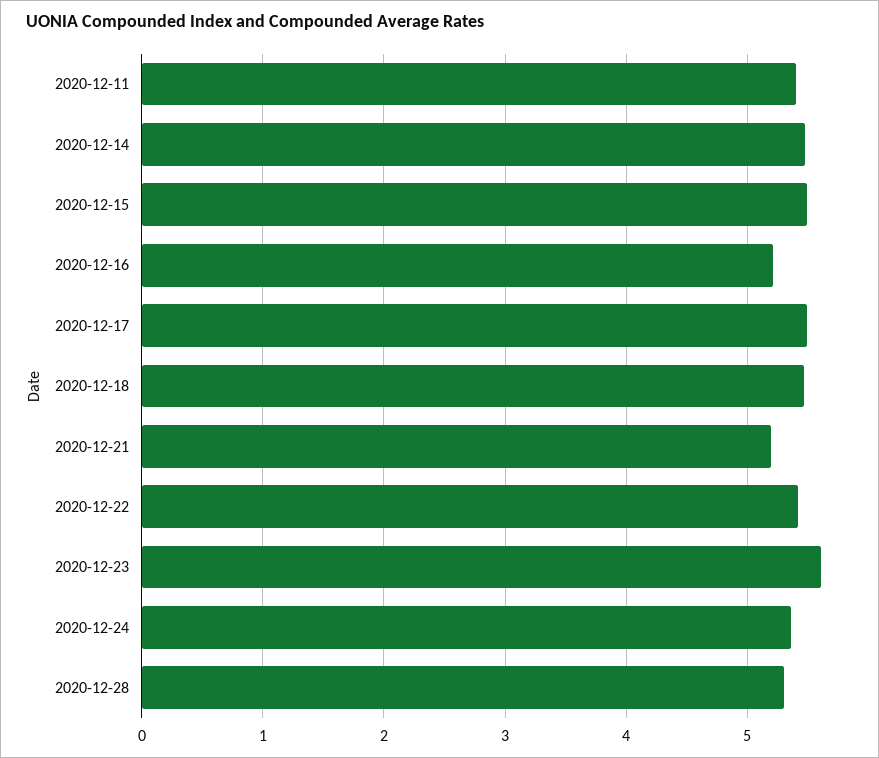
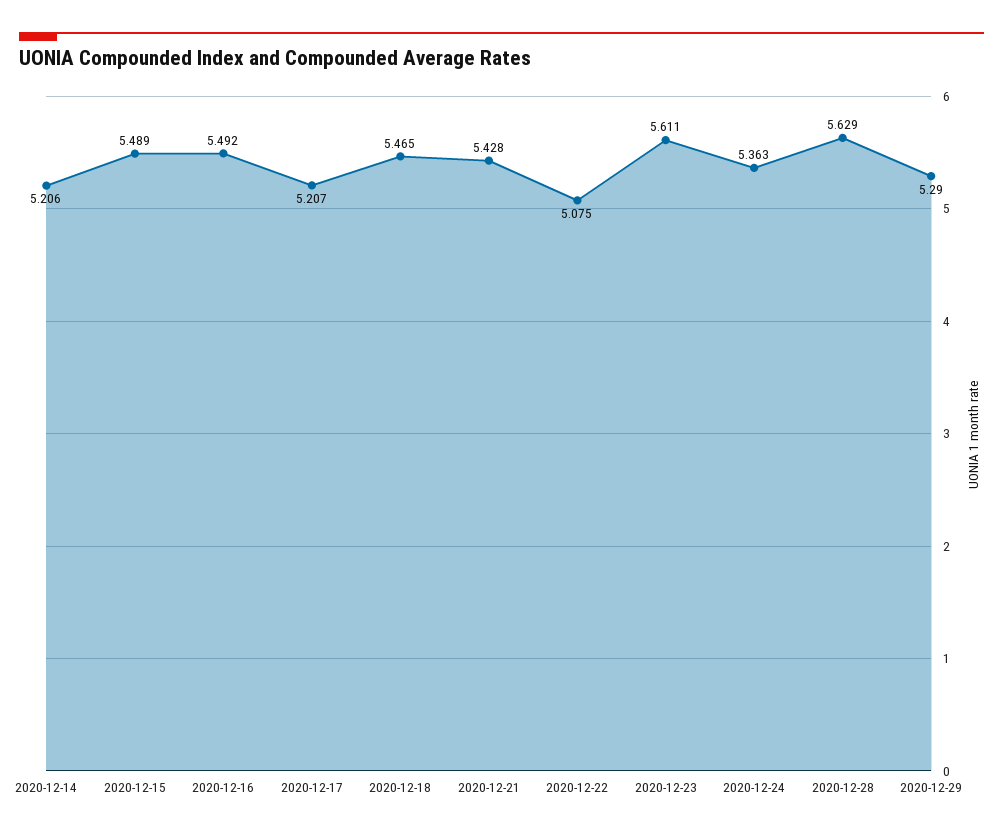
2020-12-11: 5.4 -> none
2020-12-14: 5.5 -> 5.206
2020-12-16: 5.2 -> 5.492
2020-12-17: 5.5 -> 5.207
2020-12-21: 5.2 -> 5.428
2020-12-22: 5.4 -> 5.075
2020-12-28: 5.3 -> 5.629
2020-12-29: none -> 5.29

